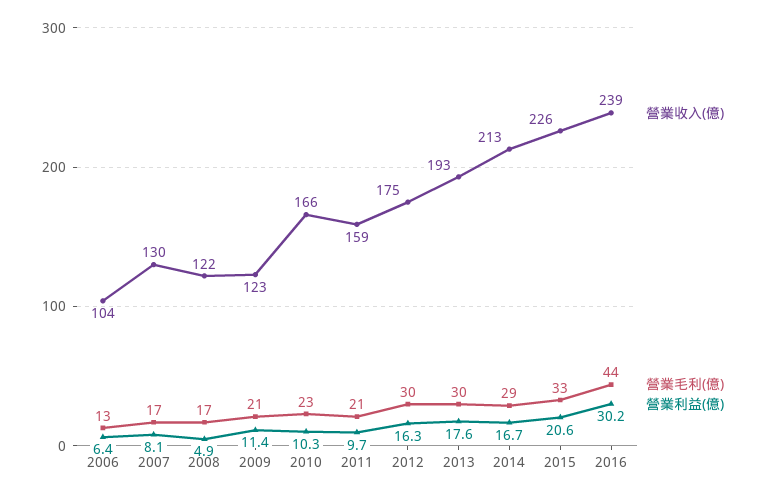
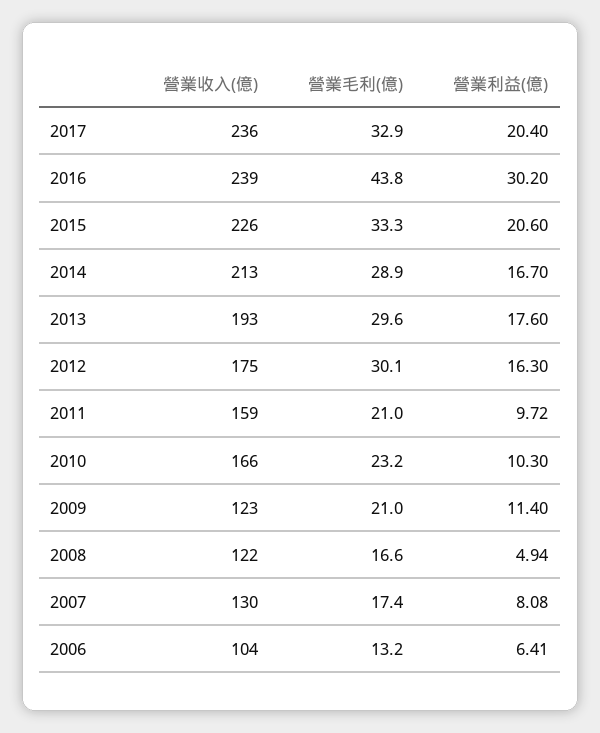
營業收入(億), 2017: none -> 236
營業毛利(億), 2017: none -> 32.9
營業利益(億), 2017: none -> 20.4

